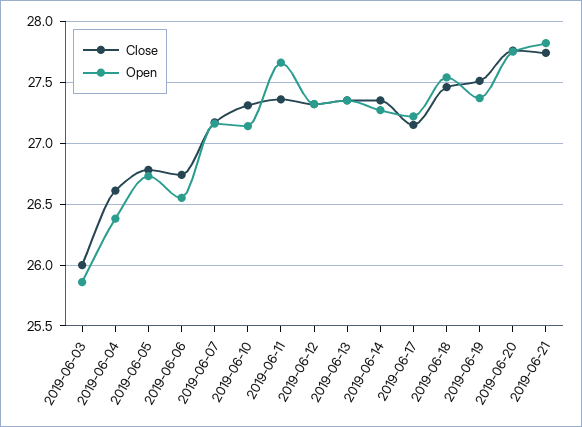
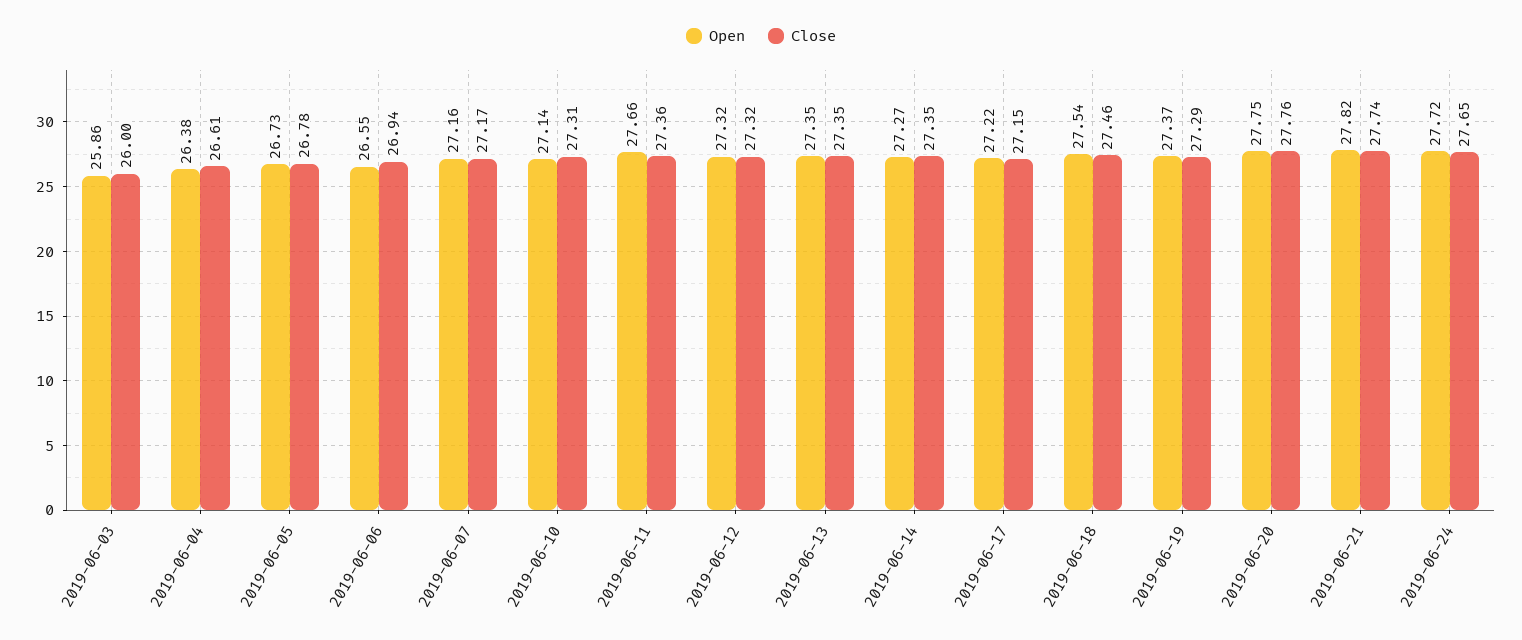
Close, 2019-06-06: 26.75 -> 26.94
Close, 2019-06-19: 27.5 -> 27.29
Open, 2019-06-24: none -> 27.72
Close, 2019-06-24: none -> 27.65

